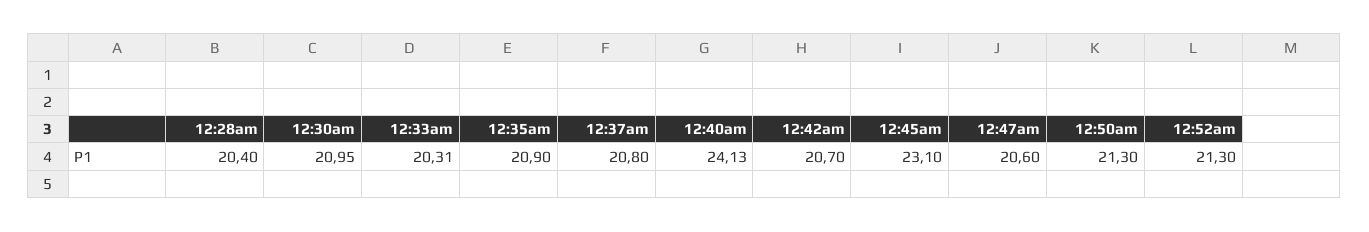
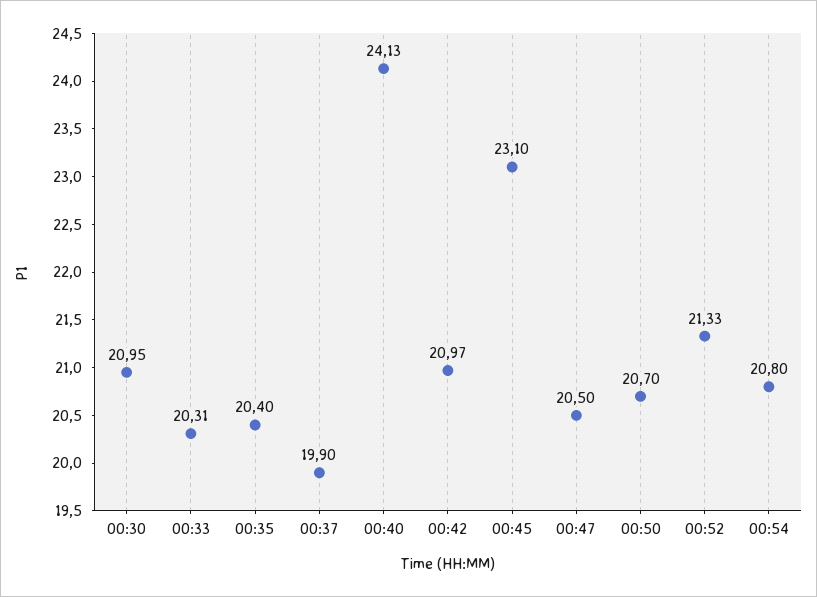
12:28am: 20.4 -> none
12:35am: 20.9 -> 20.4
12:37am: 20.8 -> 19.9
12:42am: 20.7 -> 20.97
12:47am: 20.6 -> 20.5
12:50am: 21.3 -> 20.7
12:52am: 21.3 -> 21.33
00:54: none -> 20.8

